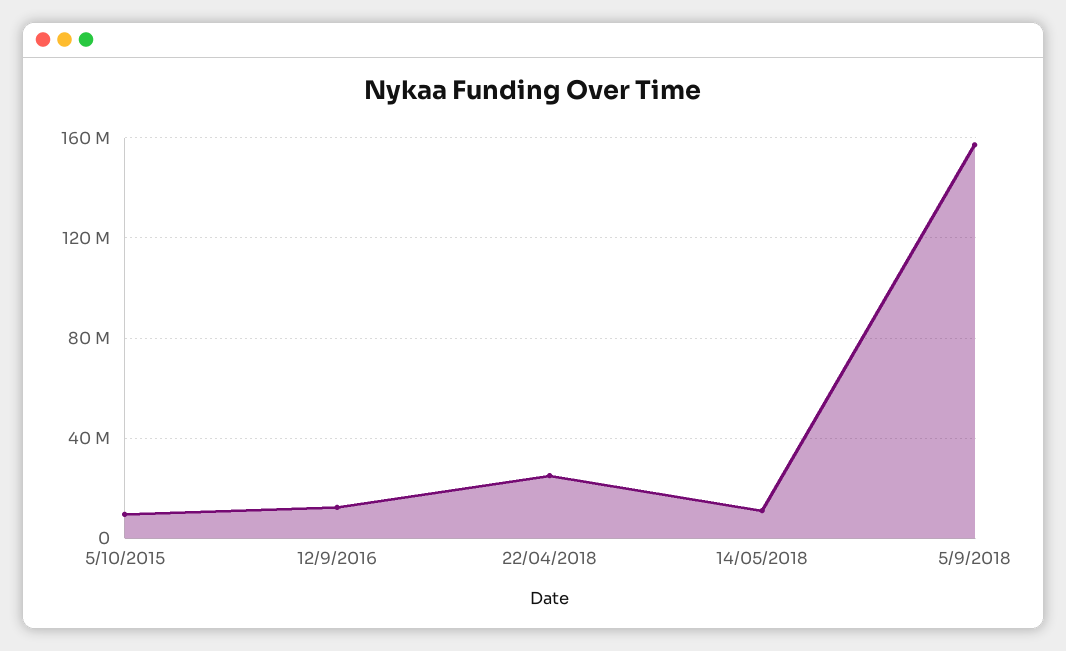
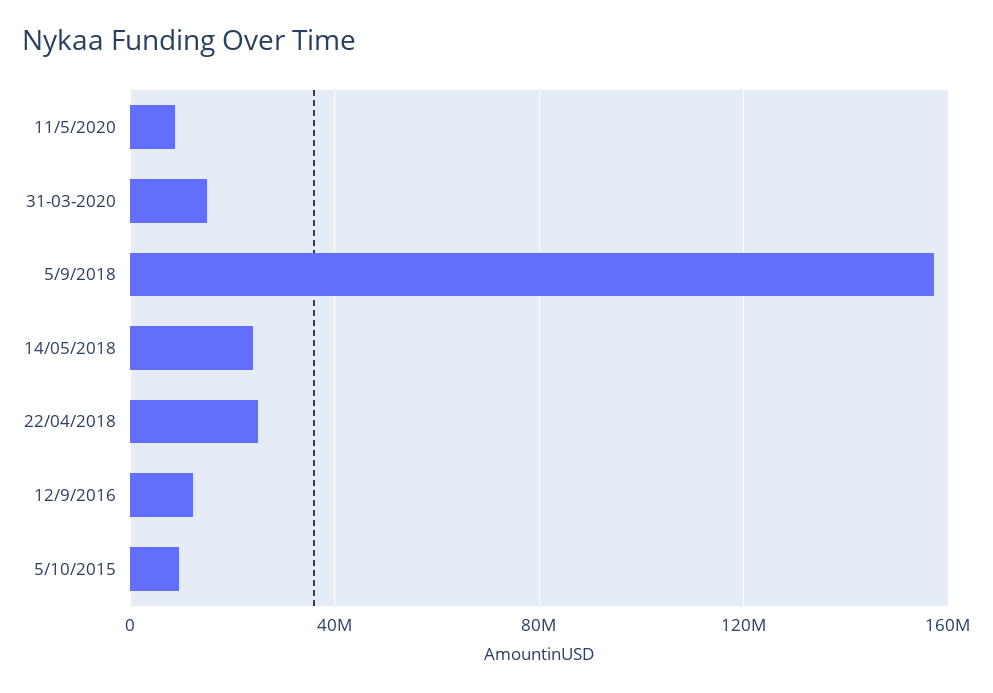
14/05/2018: 10000000 -> 25000000
11/5/2020: none -> 10000000
31-03-2020: none -> 15000000

